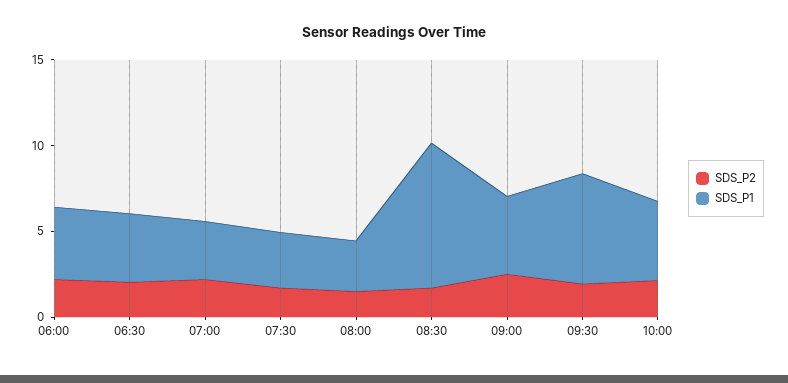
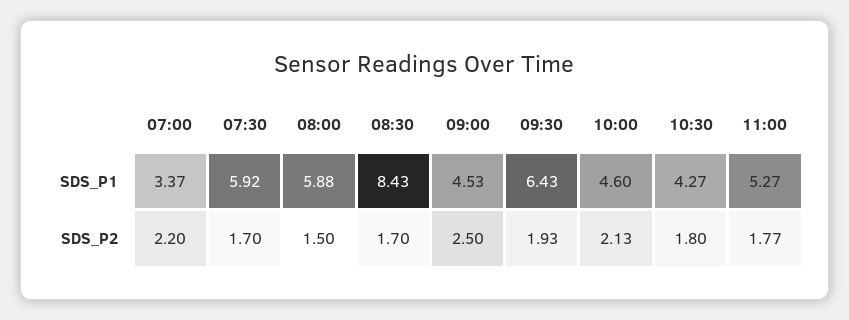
SDS_P2, 06:00: 2 -> none
SDS_P1, 06:00: 4 -> none
SDS_P2, 06:30: 2 -> none
SDS_P1, 06:30: 4 -> none
SDS_P1, 07:30: 3 -> 5.92
SDS_P1, 08:00: 3 -> 5.88
SDS_P1, 10:30: none -> 4.27
SDS_P1, 11:00: none -> 5.27
SDS_P2, 10:30: none -> 1.8
SDS_P2, 11:00: none -> 1.77

